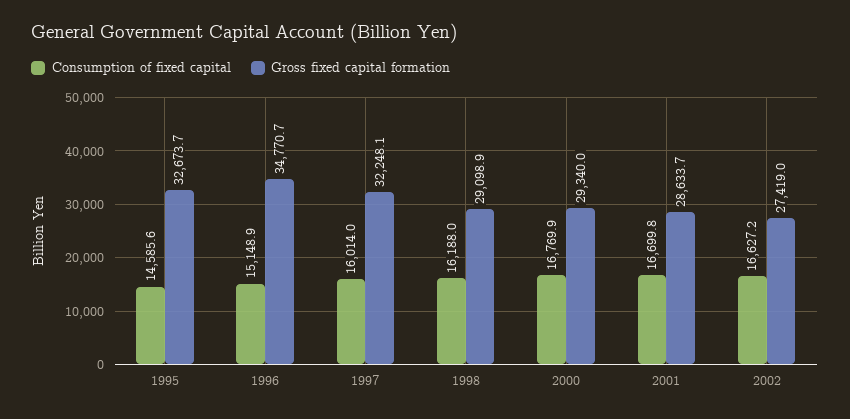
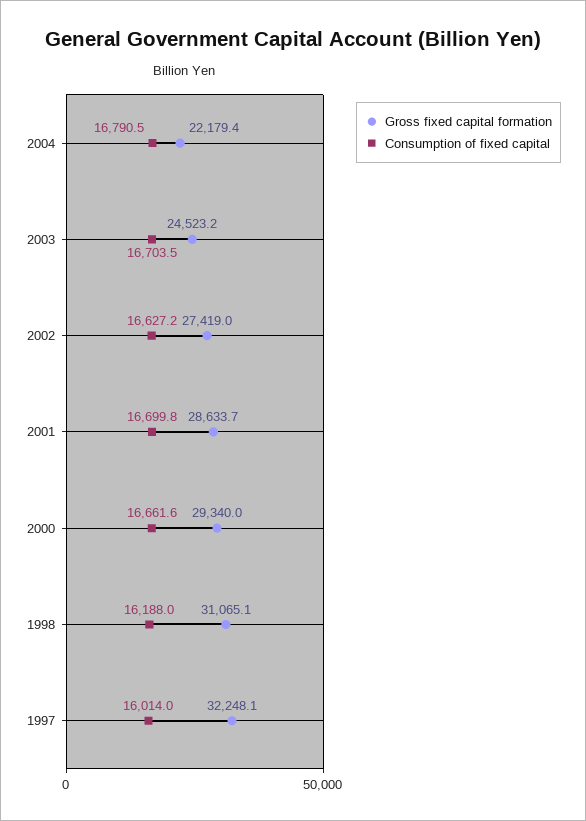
Consumption of fixed capital, 1995: 14585.6 -> none
Gross fixed capital formation, 1995: 32673.7 -> none
Consumption of fixed capital, 1996: 15148.9 -> none
Gross fixed capital formation, 1996: 34770.7 -> none
Gross fixed capital formation, 1998: 29098.9 -> 31065.1
Consumption of fixed capital, 2000: 16769.9 -> 16661.6
Gross fixed capital formation, 2004: none -> 22179.4
Consumption of fixed capital, 2004: none -> 16790.5
Gross fixed capital formation, 2003: none -> 24523.2
Consumption of fixed capital, 2003: none -> 16703.5

